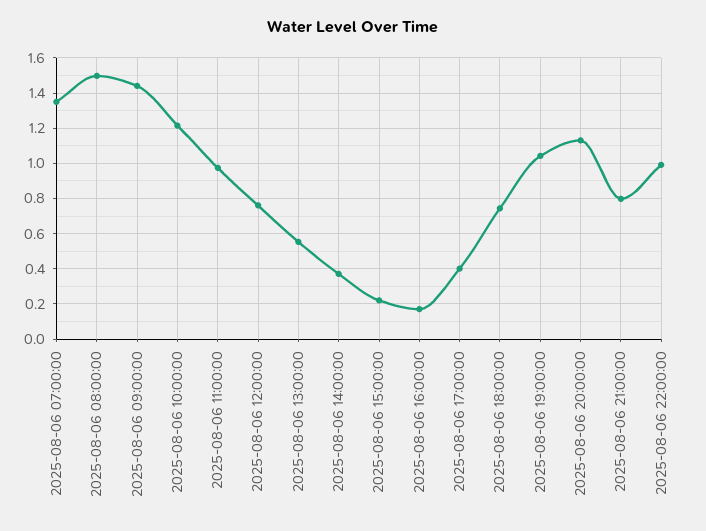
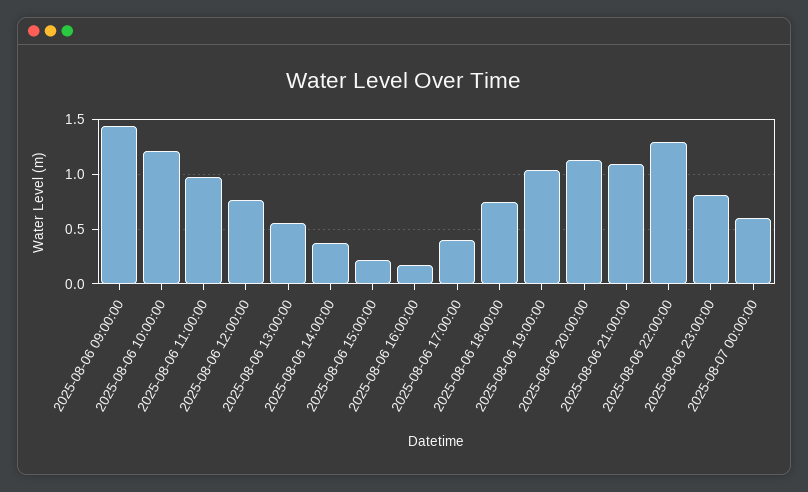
2025-08-06 07:00:00: 1.35 -> none
2025-08-06 08:00:00: 1.5 -> none
2025-08-06 21:00:00: 0.8 -> 1.1
2025-08-06 22:00:00: 1 -> 1.3
2025-08-06 23:00:00: none -> 0.8
2025-08-07 00:00:00: none -> 0.6

